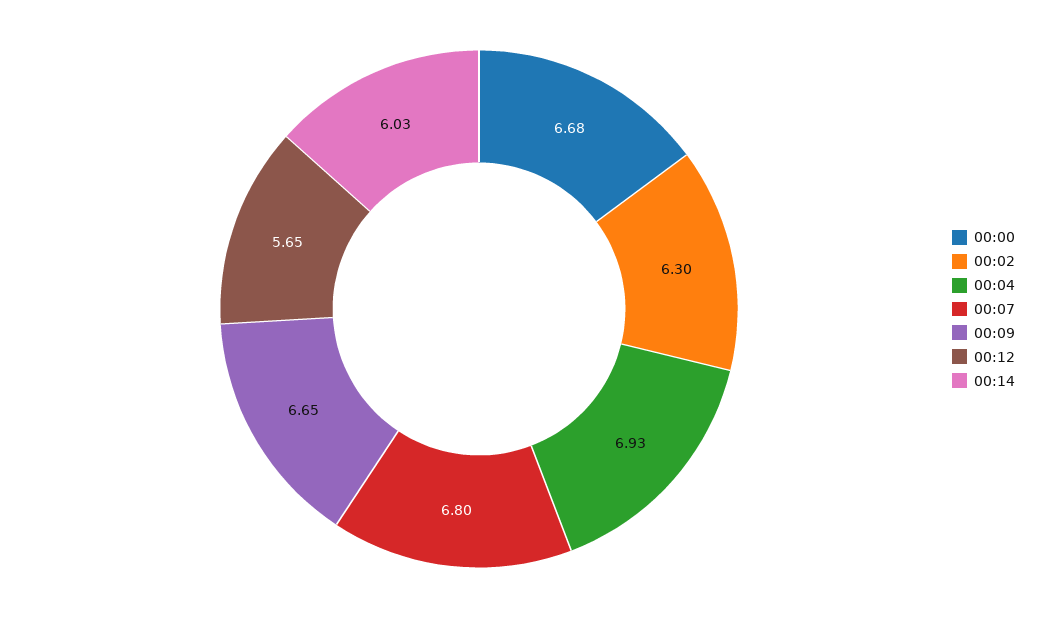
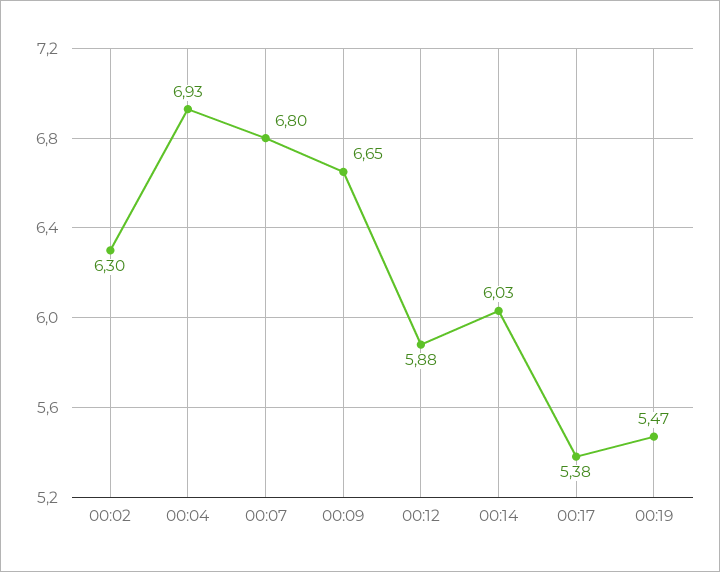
00:00: 6.68 -> none
00:12: 5.65 -> 5.88
00:17: none -> 5.38
00:19: none -> 5.47

